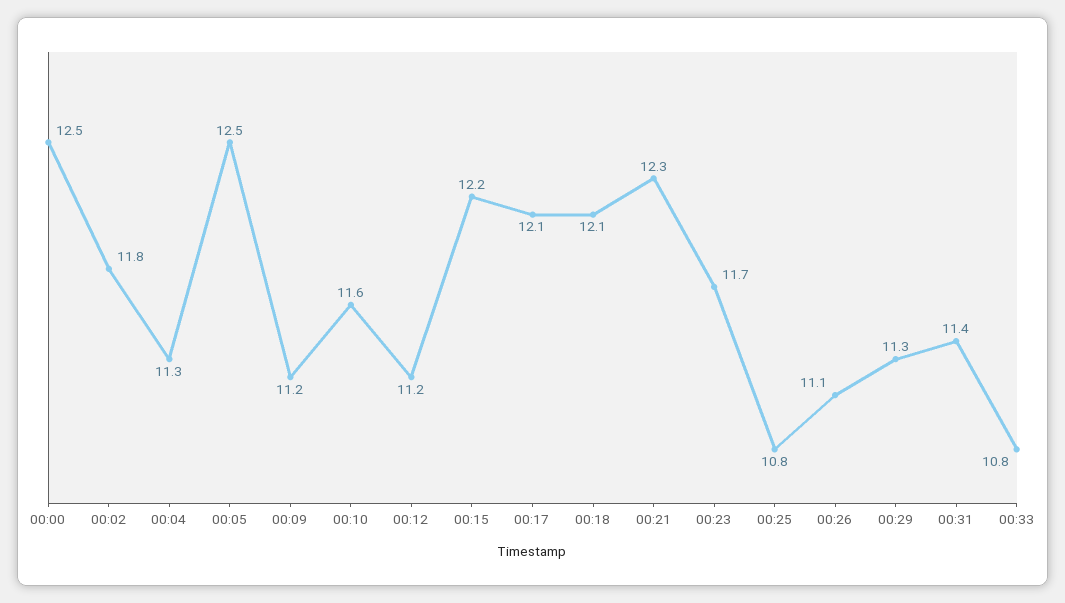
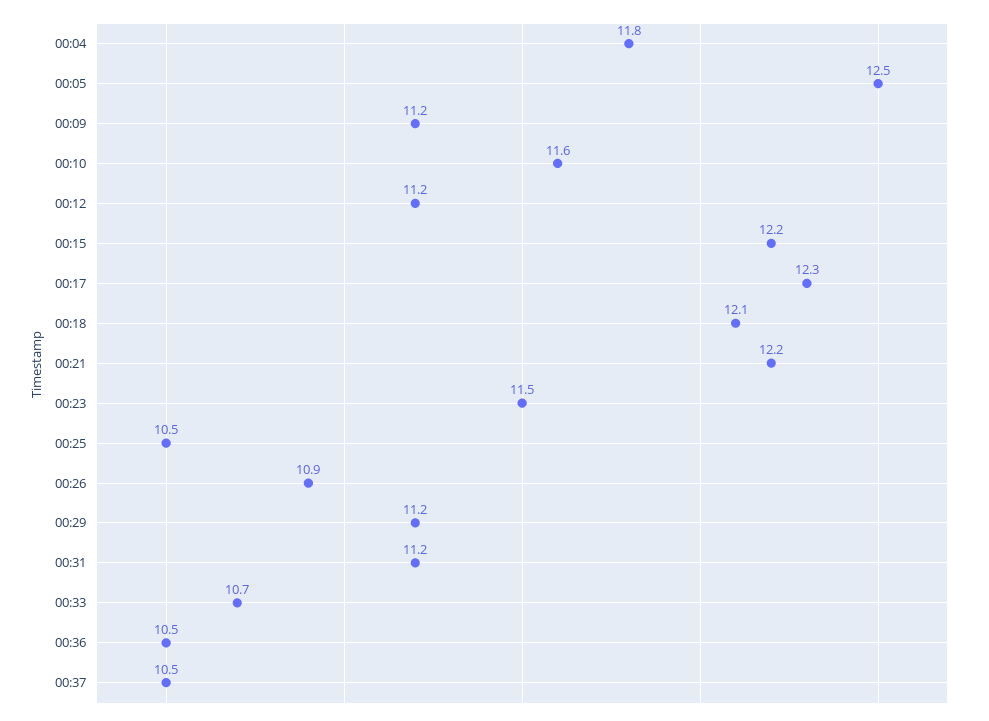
00:00: 12.5 -> none
00:02: 11.8 -> none
00:04: 11.3 -> 11.8
00:17: 12.1 -> 12.3
00:21: 12.3 -> 12.2
00:23: 11.7 -> 11.5
00:25: 10.8 -> 10.5
00:26: 11.1 -> 10.9
00:29: 11.3 -> 11.2
00:31: 11.4 -> 11.2
00:33: 10.8 -> 10.7
00:36: none -> 10.5
00:37: none -> 10.5

